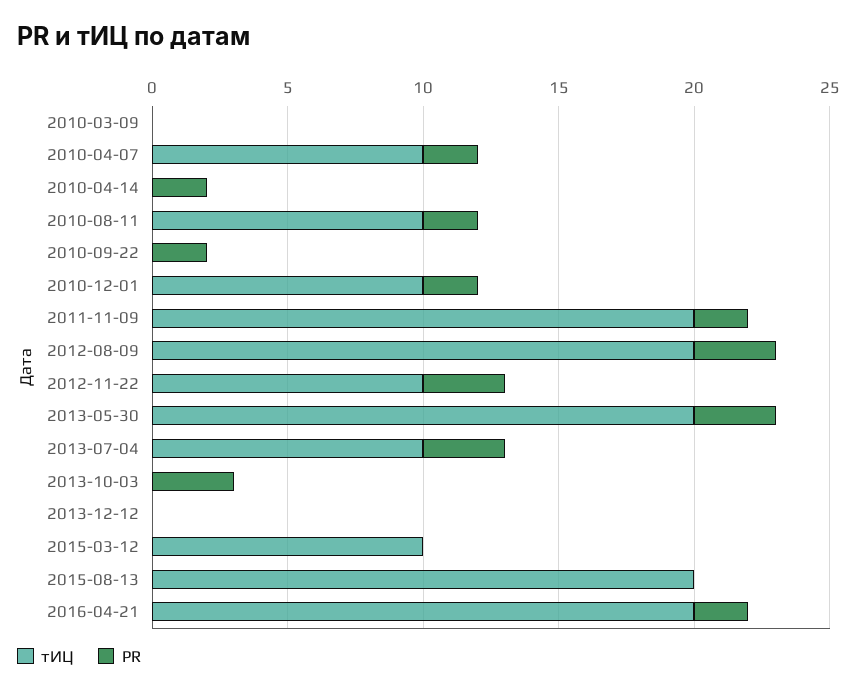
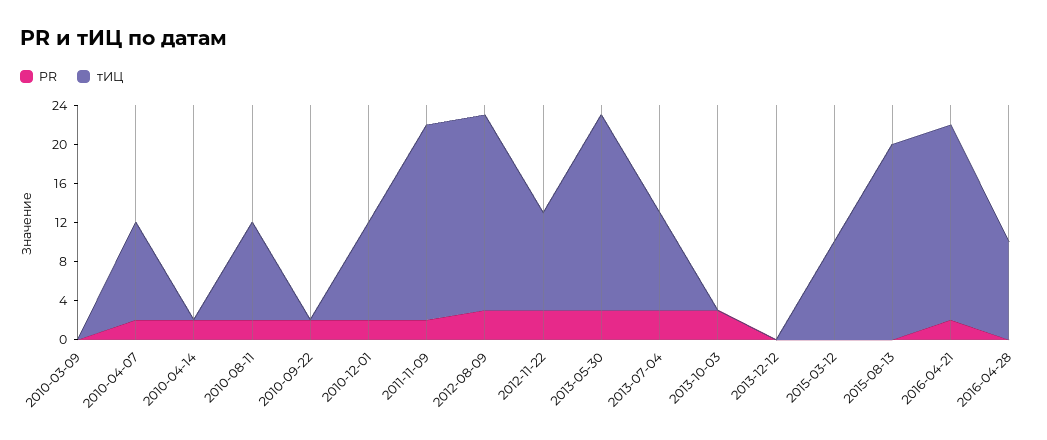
PR, 2016-04-28: none -> 0
тИЦ, 2016-04-28: none -> 10

